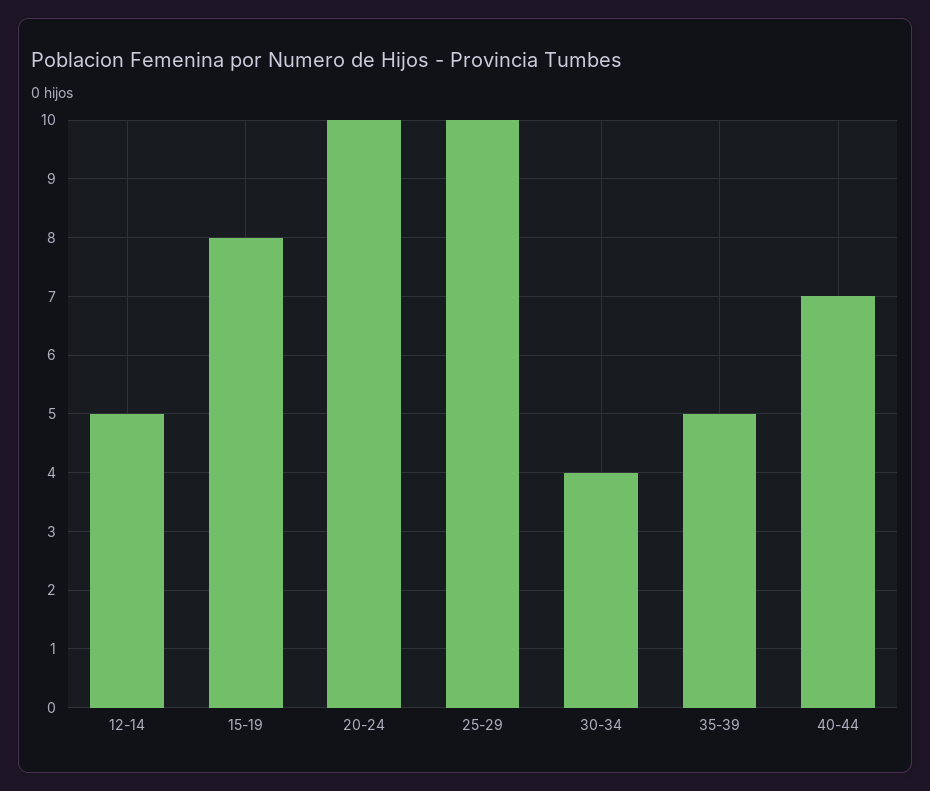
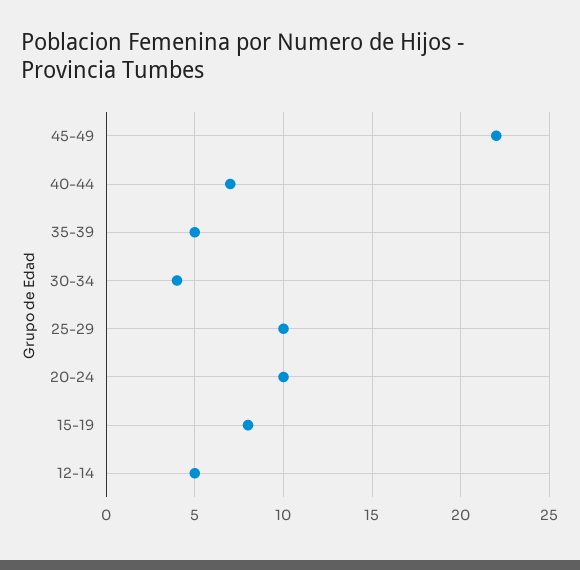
45-49: none -> 22

